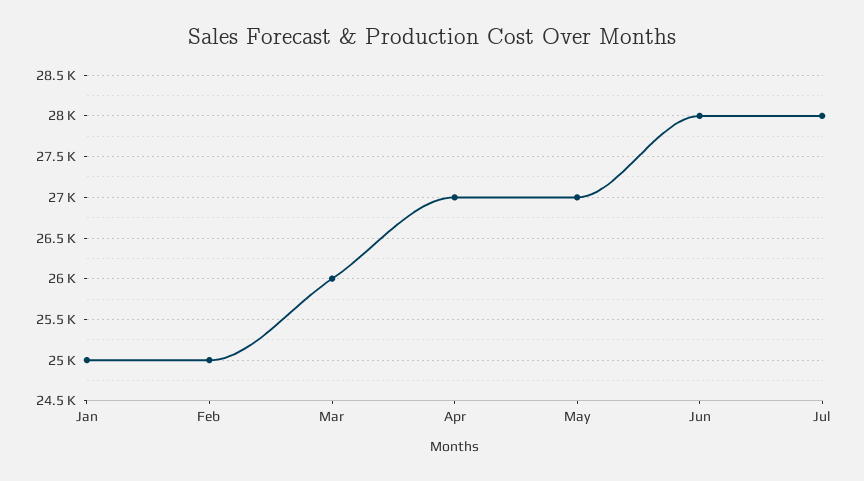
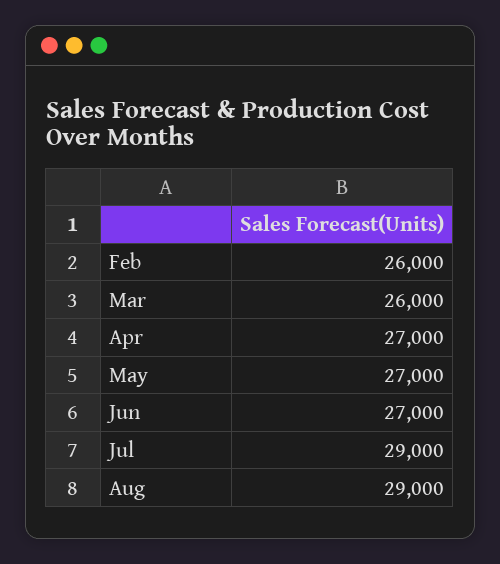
Jan: 25000 -> none
Feb: 25000 -> 26000
Jun: 28000 -> 27000
Jul: 28000 -> 29000
Aug: none -> 29000

